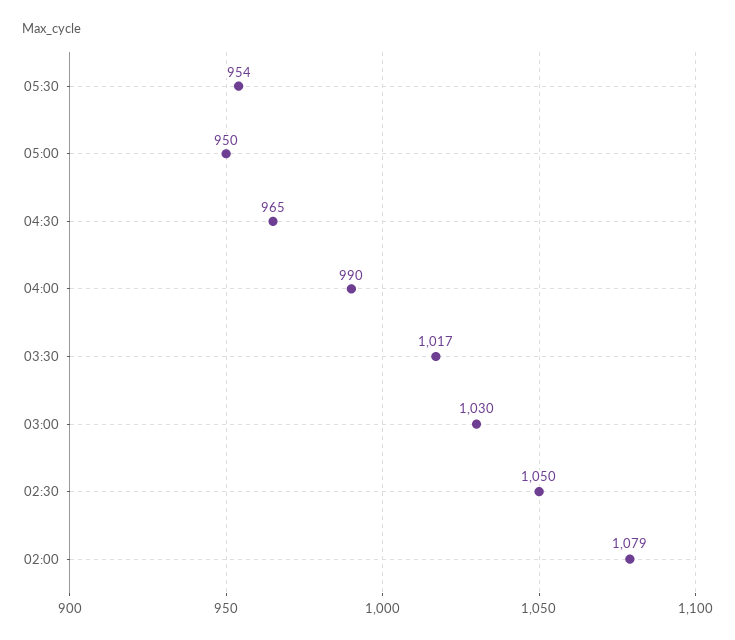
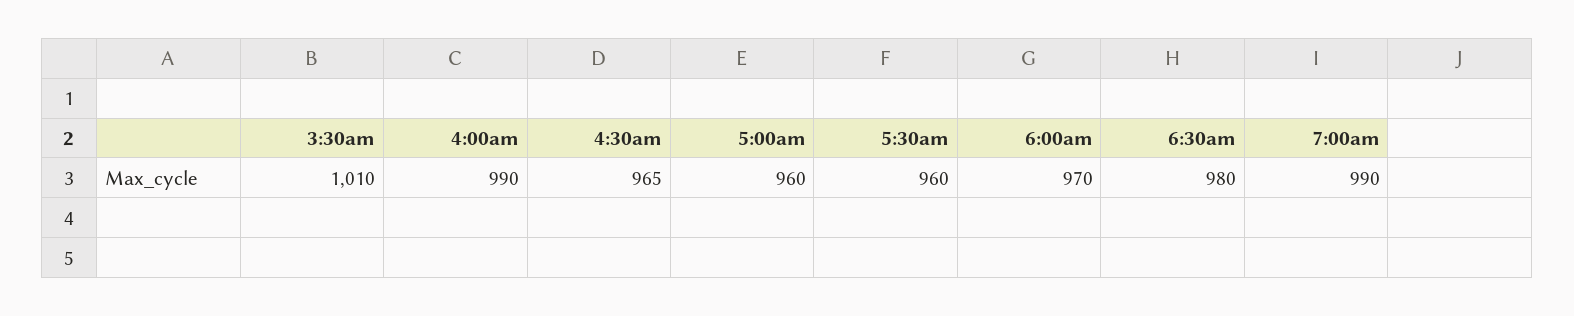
05:30: 954 -> 960
05:00: 950 -> 960
03:30: 1017 -> 1010
03:00: 1030 -> none
02:30: 1050 -> none
02:00: 1079 -> none
6:00am: none -> 970
6:30am: none -> 980
7:00am: none -> 990

